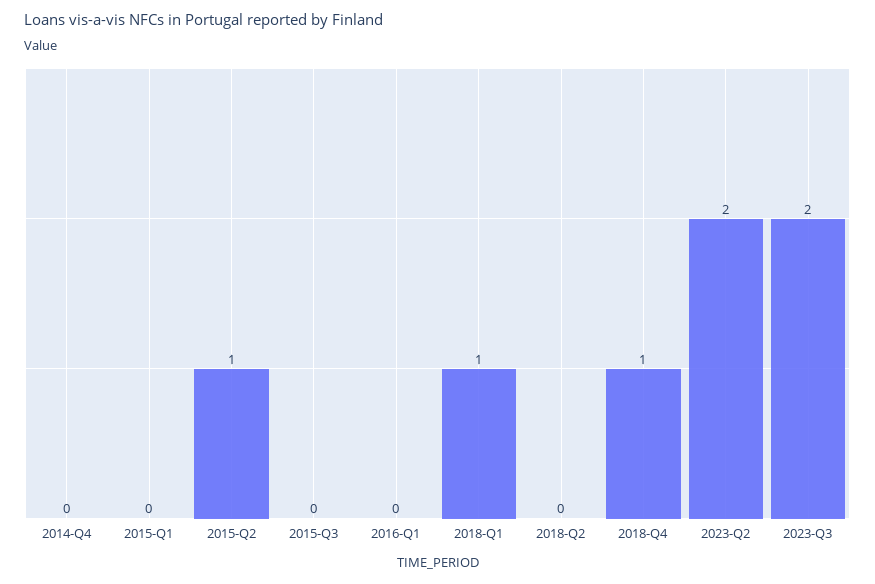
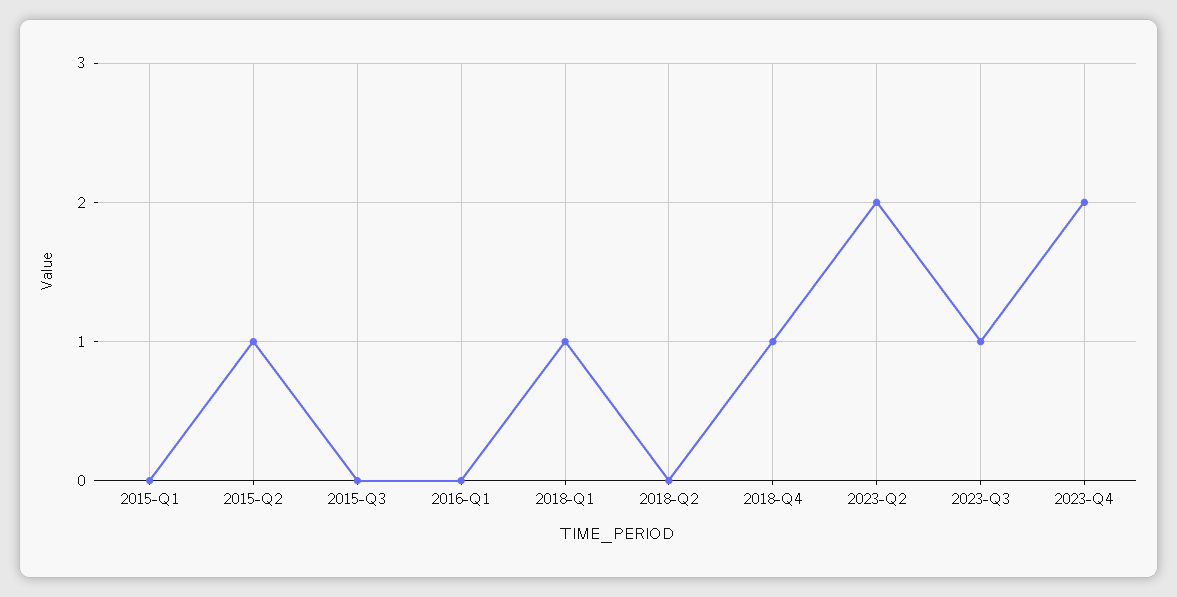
2014-Q4: 0 -> none
2023-Q3: 2 -> 1
2023-Q4: none -> 2

